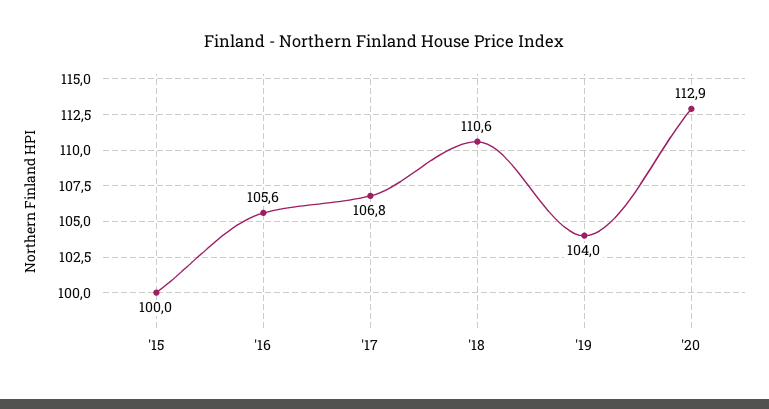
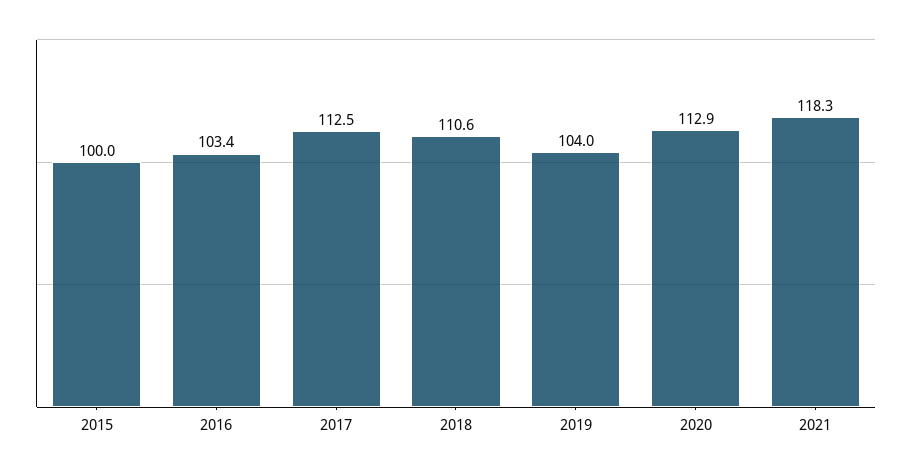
'16: 105.6 -> 103.4
'17: 106.8 -> 112.5
2021: none -> 118.3

